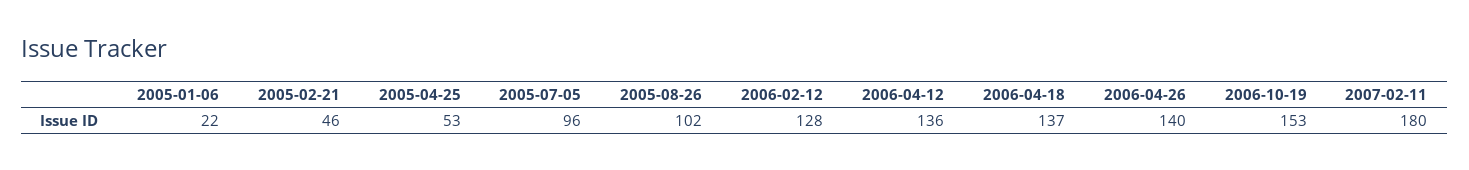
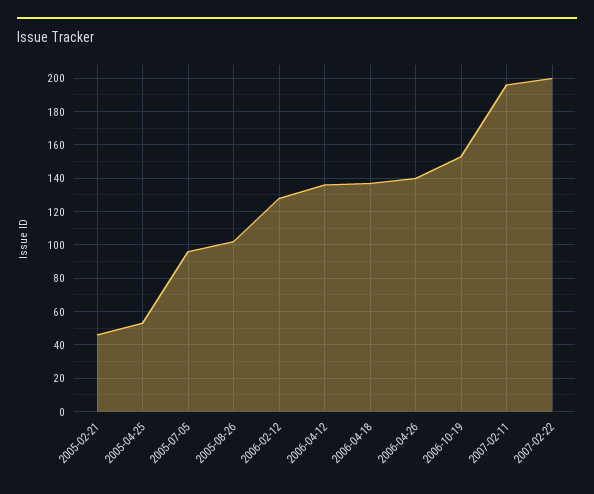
2005-01-06: 22 -> none
2007-02-11: 180 -> 195
2007-02-22: none -> 200

